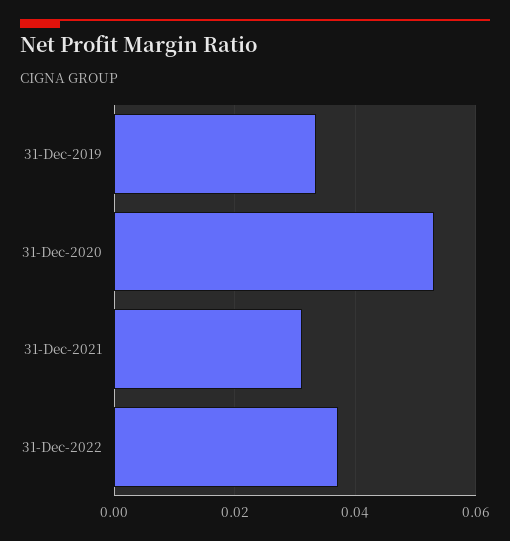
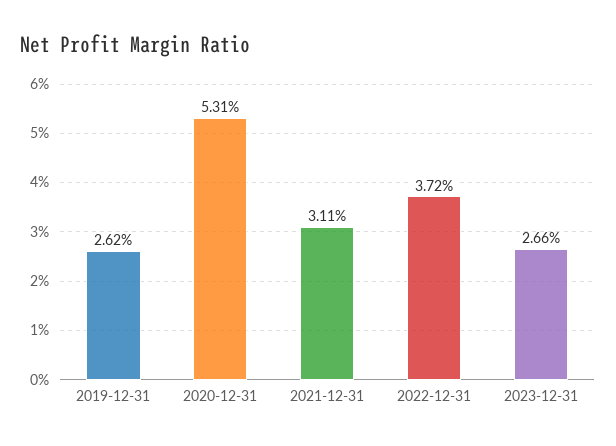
31-Dec-2019: 0.034 -> 0.0262
2023-12-31: none -> 0.0266

